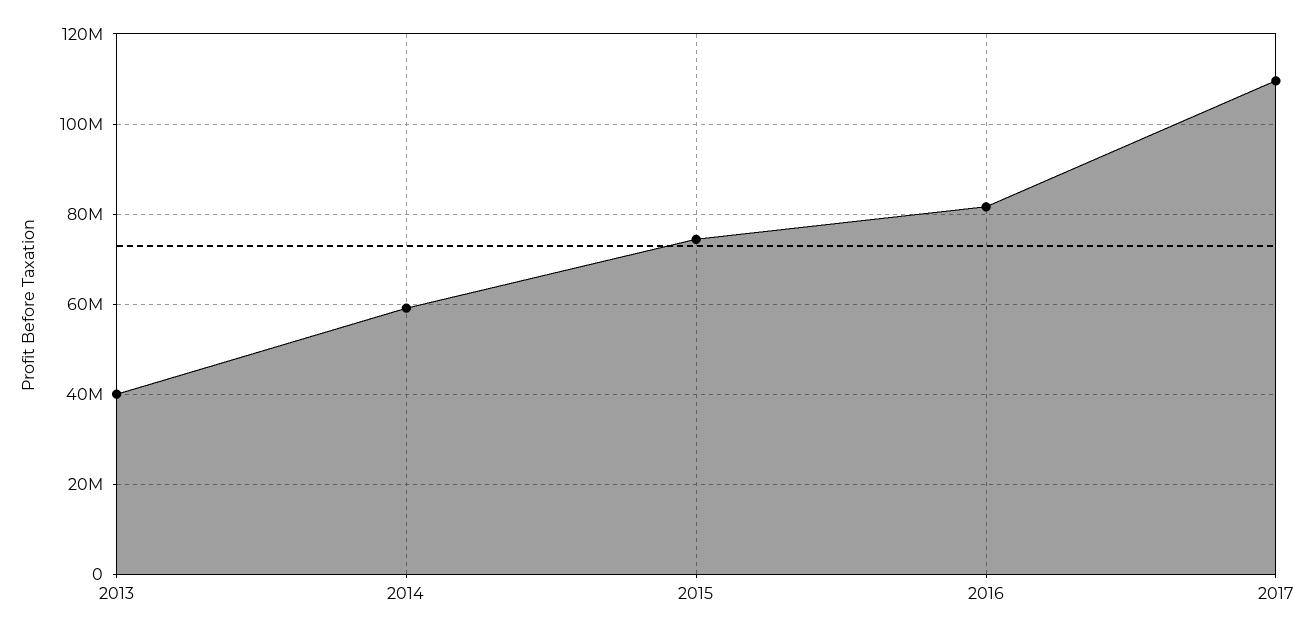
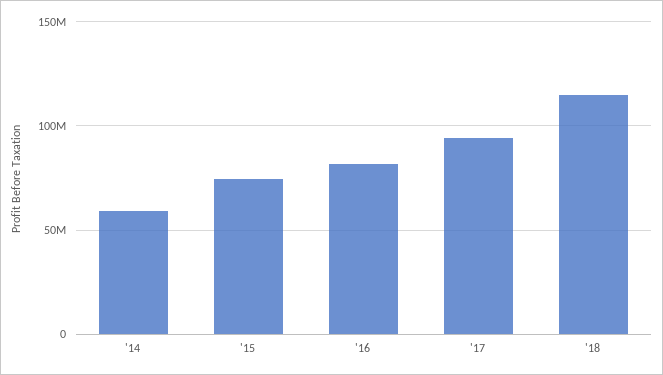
2013: 40000000 -> none
2017: 110000000 -> 95000000
'18: none -> 115000000

